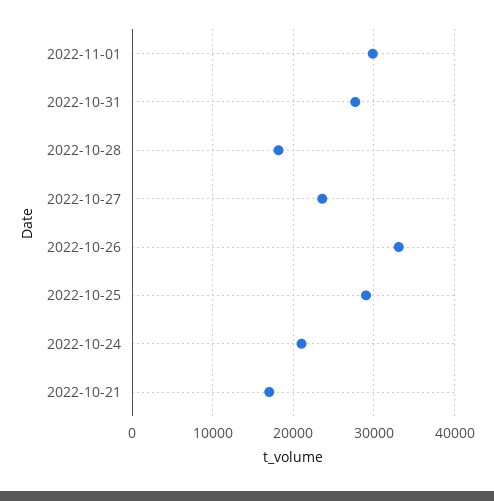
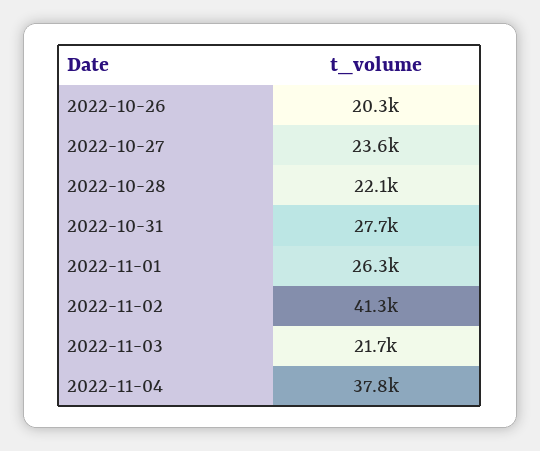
2022-11-01: 30000 -> 26300
2022-10-28: 18000 -> 22100
2022-10-26: 33000 -> 20300
2022-10-25: 29000 -> none
2022-10-24: 21000 -> none
2022-10-21: 17000 -> none
2022-11-02: none -> 41300
2022-11-03: none -> 21700
2022-11-04: none -> 37800

